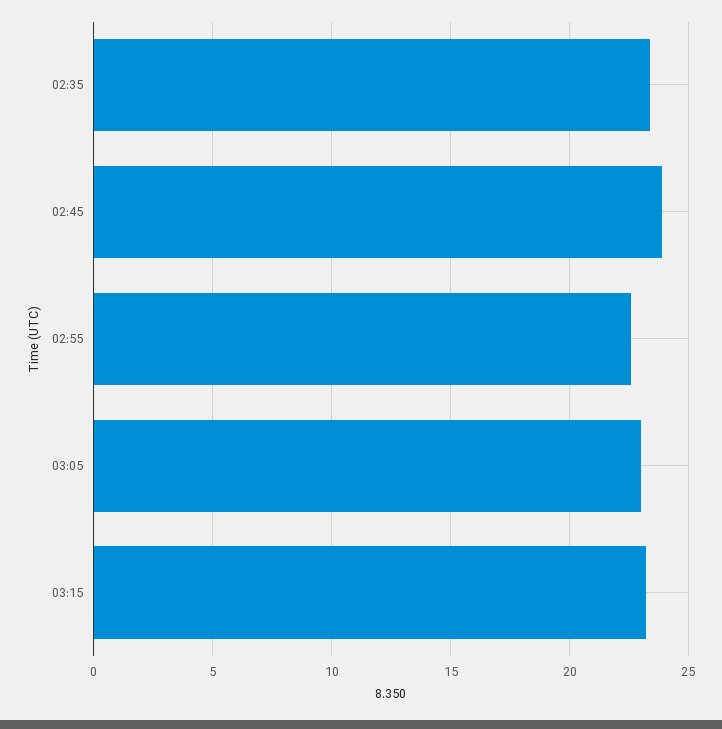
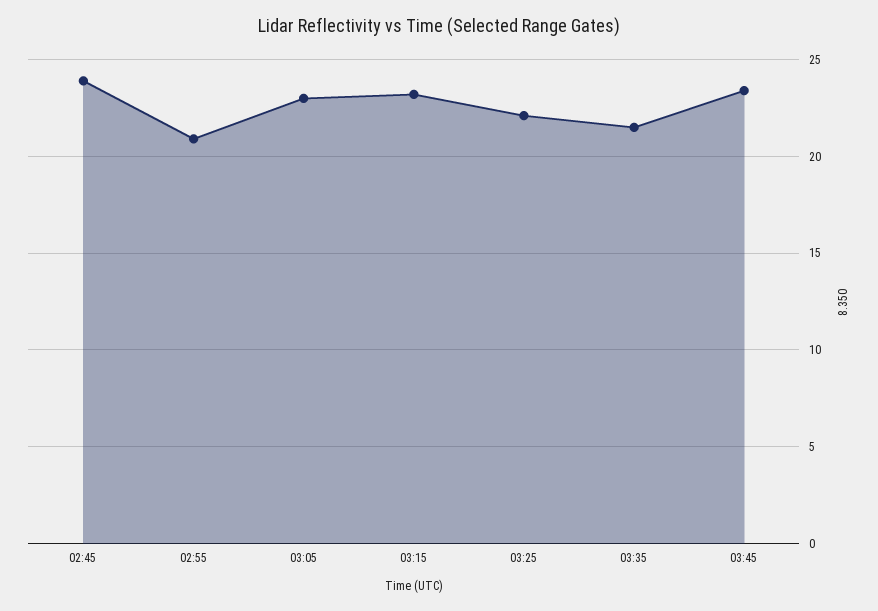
02:35: 23.5 -> none
02:55: 22.5 -> 21
03:25: none -> 22
03:35: none -> 21.5
03:45: none -> 23.5

